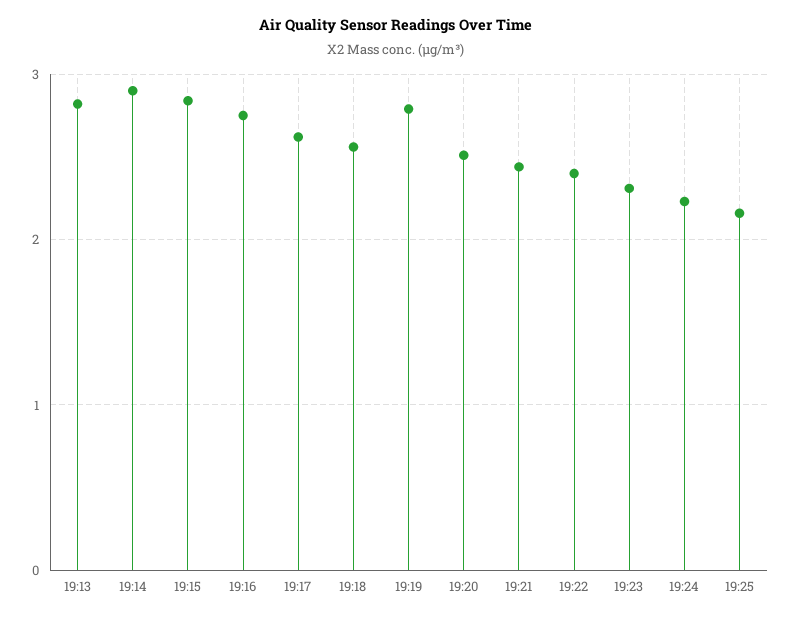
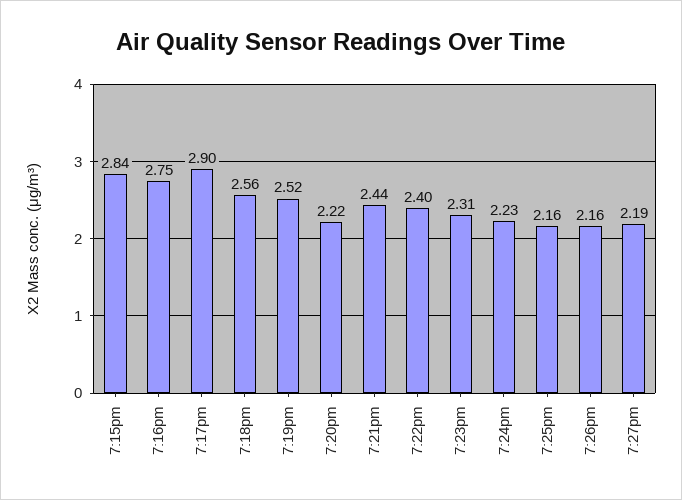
19:13: 2.8 -> none
19:14: 2.9 -> none
19:17: 2.6 -> 2.9
19:19: 2.8 -> 2.52
19:20: 2.5 -> 2.22
7:26pm: none -> 2.16
7:27pm: none -> 2.19

